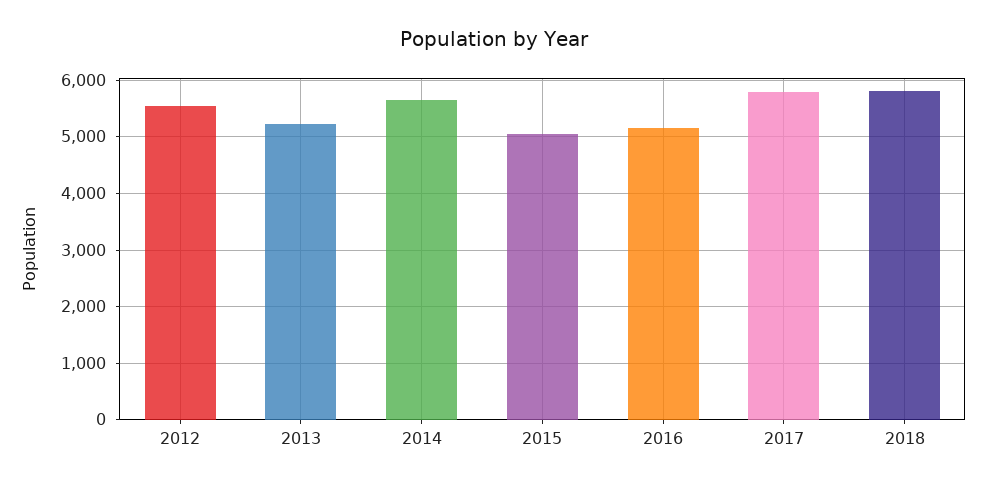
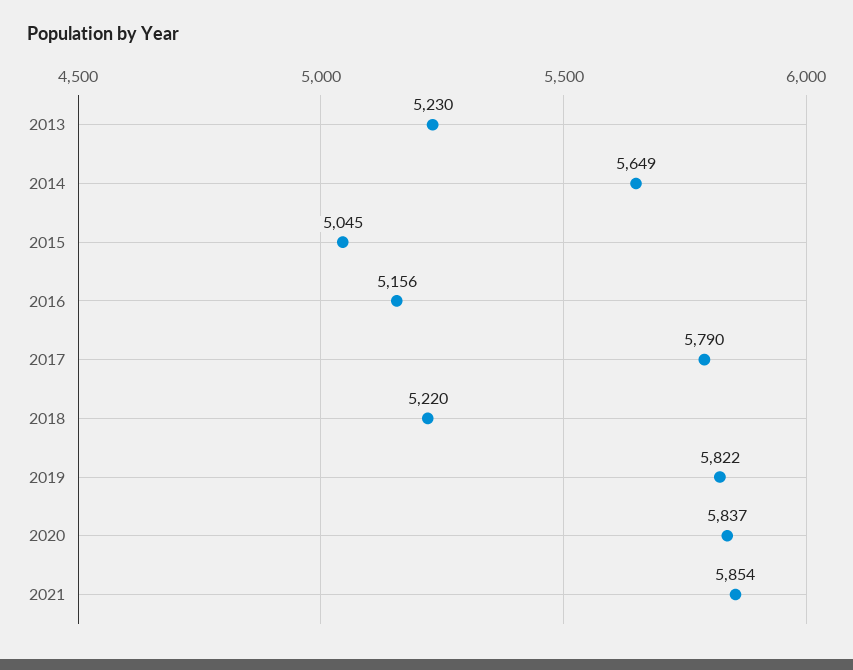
2012: 5600 -> none
2018: 5800 -> 5220
2019: none -> 5822
2020: none -> 5837
2021: none -> 5854

